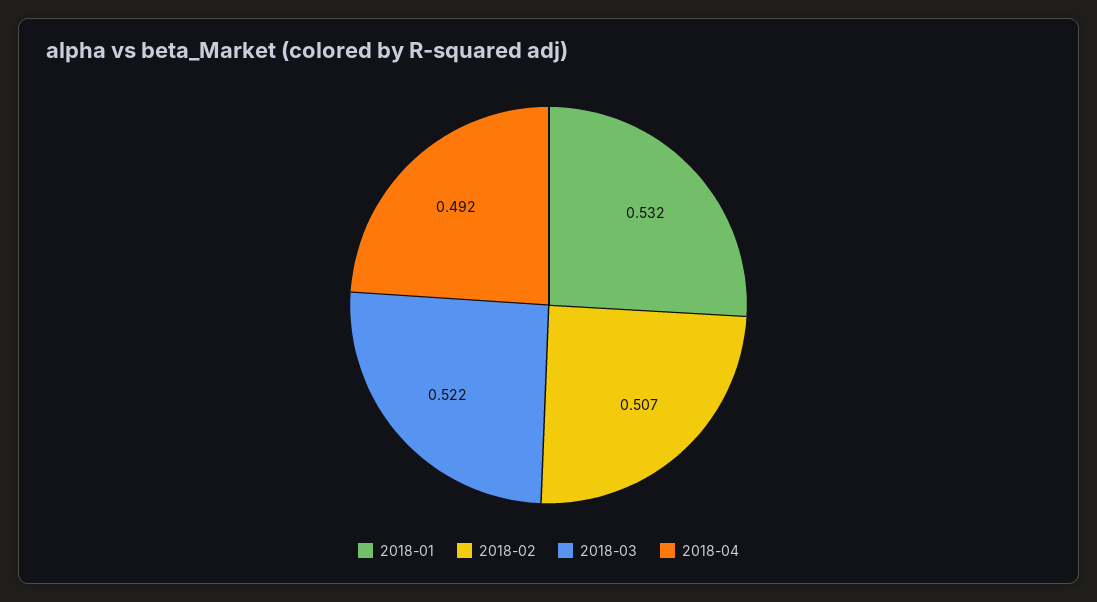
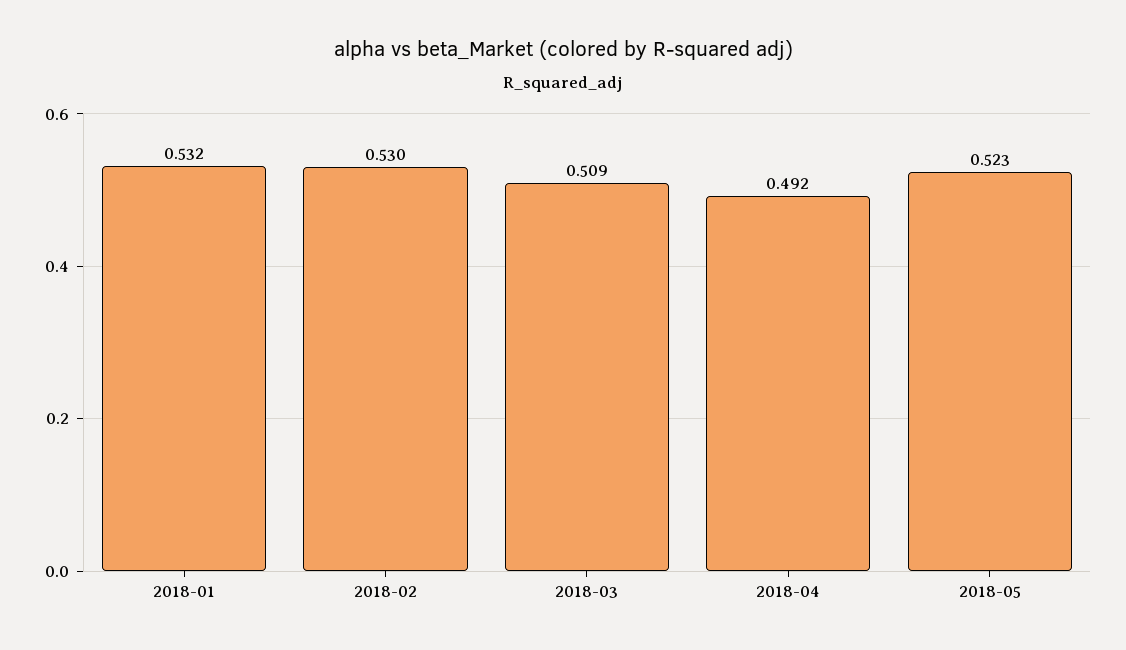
2018-02: 0.507 -> 0.53
2018-03: 0.522 -> 0.509
2018-05: none -> 0.523

